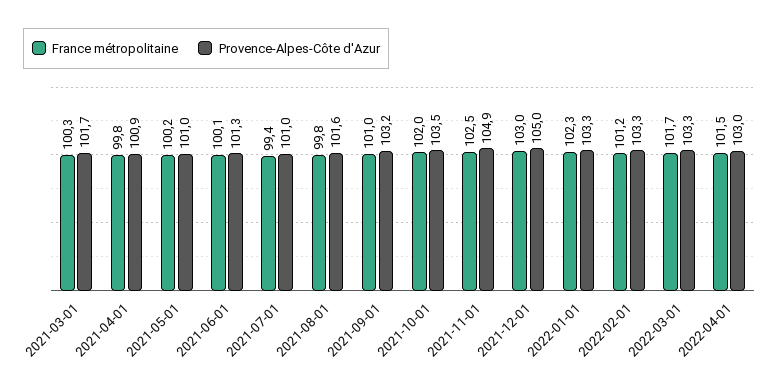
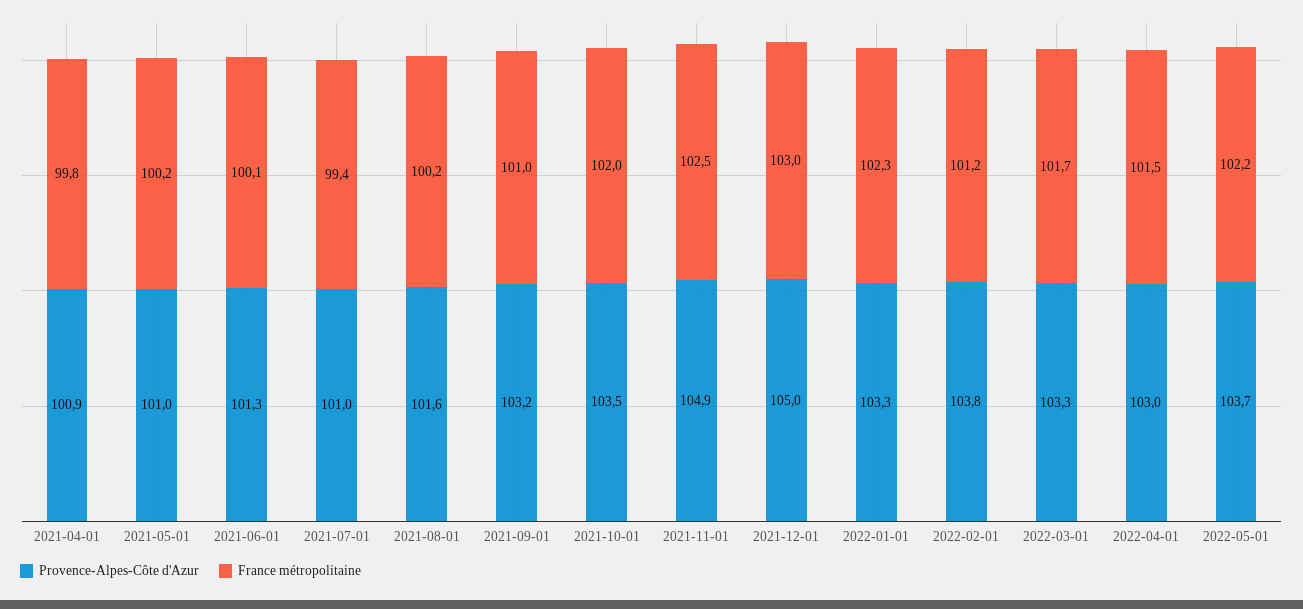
France métropolitaine, 2021-03-01: 100.3 -> none
Provence-Alpes-Côte d'Azur, 2021-03-01: 101.7 -> none
France métropolitaine, 2021-08-01: 99.8 -> 100.2
Provence-Alpes-Côte d'Azur, 2022-02-01: 103.3 -> 103.8
Provence-Alpes-Côte d'Azur, 2022-05-01: none -> 103.7
France métropolitaine, 2022-05-01: none -> 102.2

